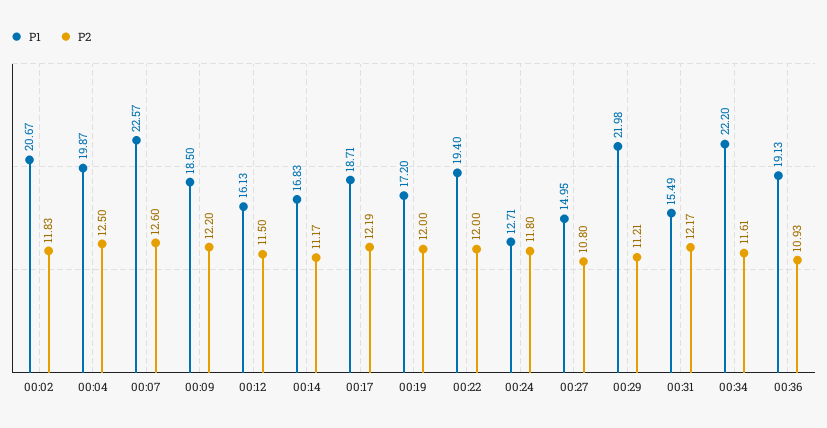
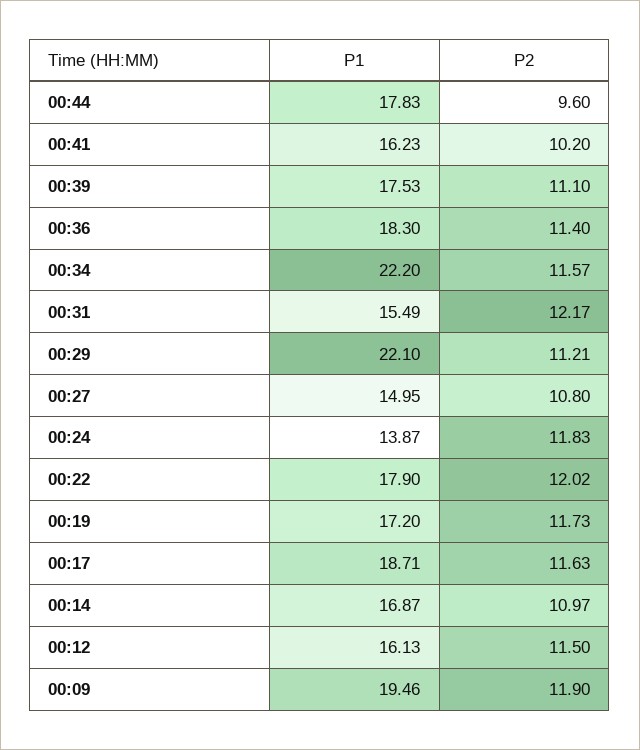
P1, 00:02: 20.67 -> none
P2, 00:02: 11.83 -> none
P1, 00:04: 19.87 -> none
P2, 00:04: 12.5 -> none
P1, 00:07: 22.57 -> none
P2, 00:07: 12.6 -> none
P1, 00:09: 18.5 -> 19.46
P2, 00:09: 12.2 -> 11.9
P1, 00:14: 16.83 -> 16.87
P2, 00:14: 11.17 -> 10.97
P2, 00:17: 12.19 -> 11.63
P2, 00:19: 12 -> 11.73
P1, 00:22: 19.4 -> 17.9
P2, 00:22: 12 -> 12.02
P1, 00:24: 12.71 -> 13.87
P2, 00:24: 11.8 -> 11.83
P1, 00:29: 21.98 -> 22.1
P2, 00:34: 11.61 -> 11.57
P1, 00:36: 19.13 -> 18.3
P2, 00:36: 10.93 -> 11.4
P1, 00:44: none -> 17.83
P2, 00:44: none -> 9.6
P1, 00:41: none -> 16.23
P2, 00:41: none -> 10.2
P1, 00:39: none -> 17.53
P2, 00:39: none -> 11.1

